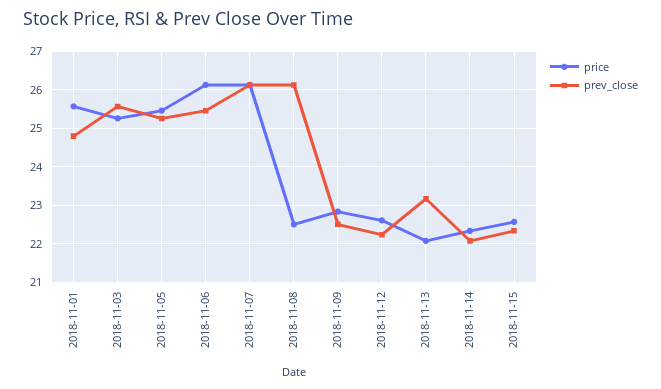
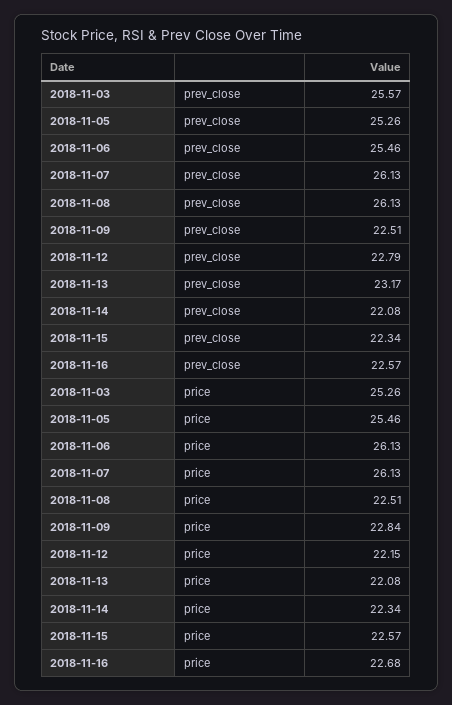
price, 2018-11-01: 25.6 -> none
prev_close, 2018-11-01: 24.8 -> none
price, 2018-11-12: 22.6 -> 22.15
prev_close, 2018-11-12: 22.2 -> 22.79
prev_close, 2018-11-16: none -> 22.57
price, 2018-11-16: none -> 22.68

